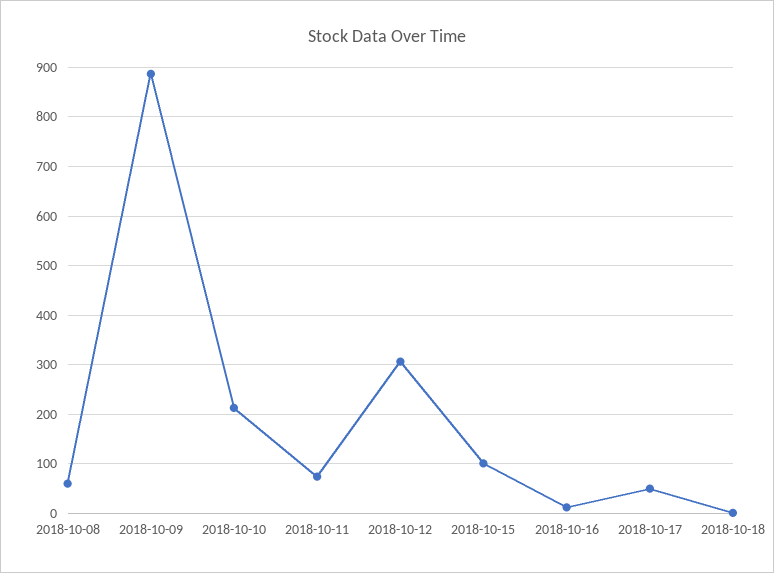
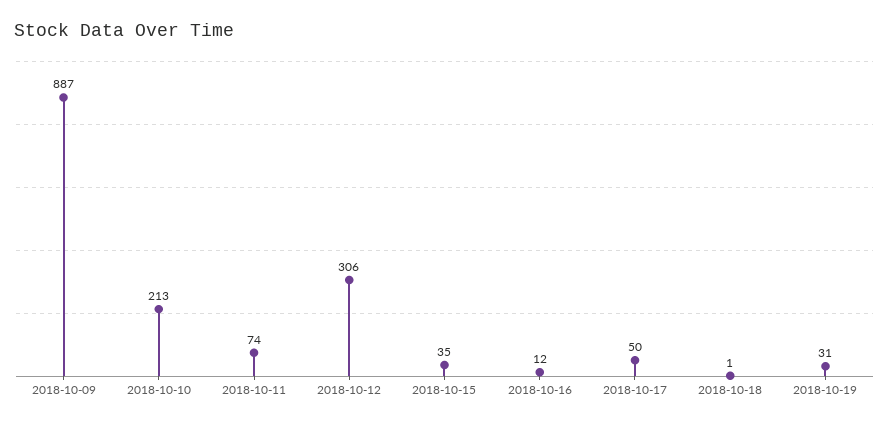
2018-10-08: 60 -> none
2018-10-15: 100 -> 35
2018-10-19: none -> 31

